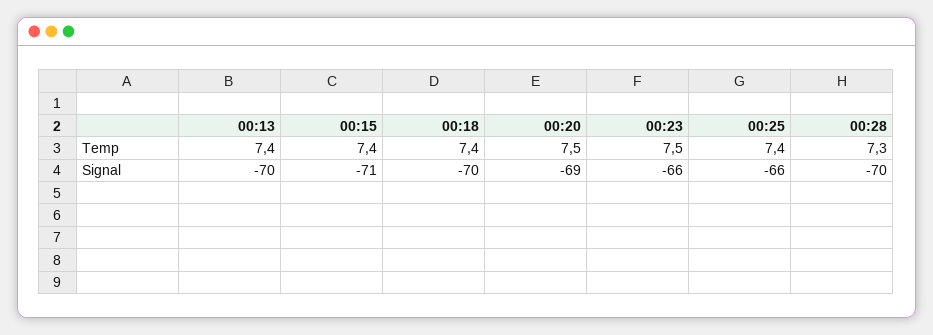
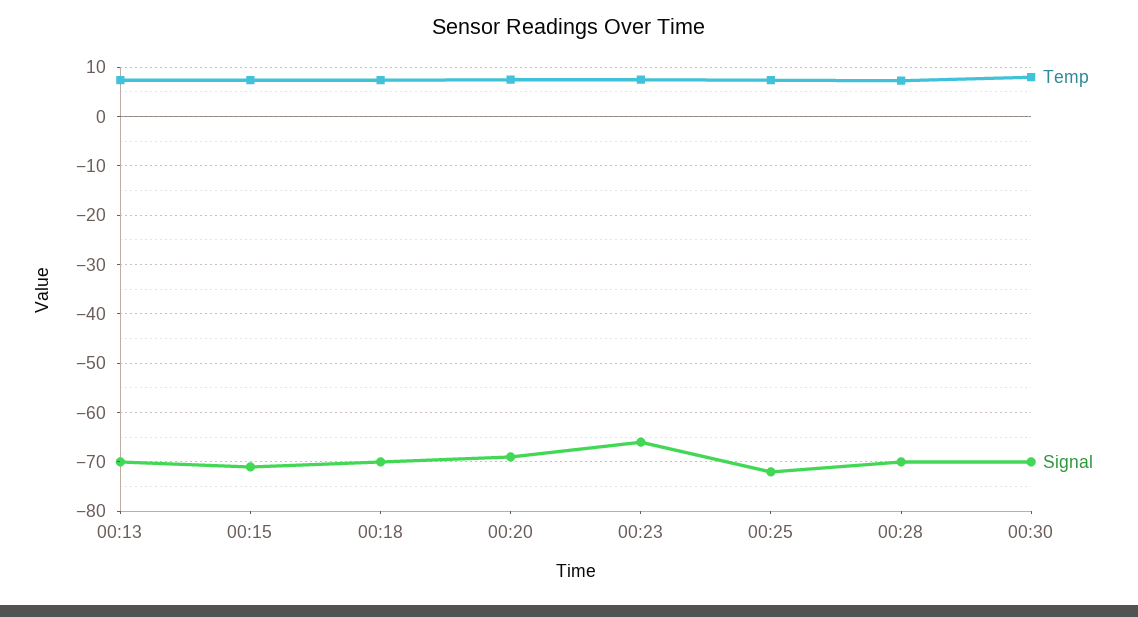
Signal, 00:25: -66 -> -72
Temp, 00:30: none -> 8
Signal, 00:30: none -> -70

